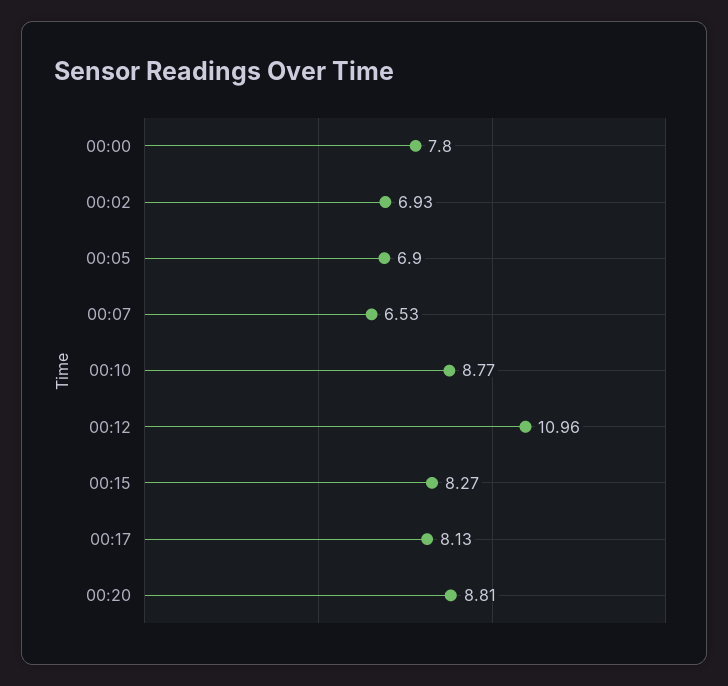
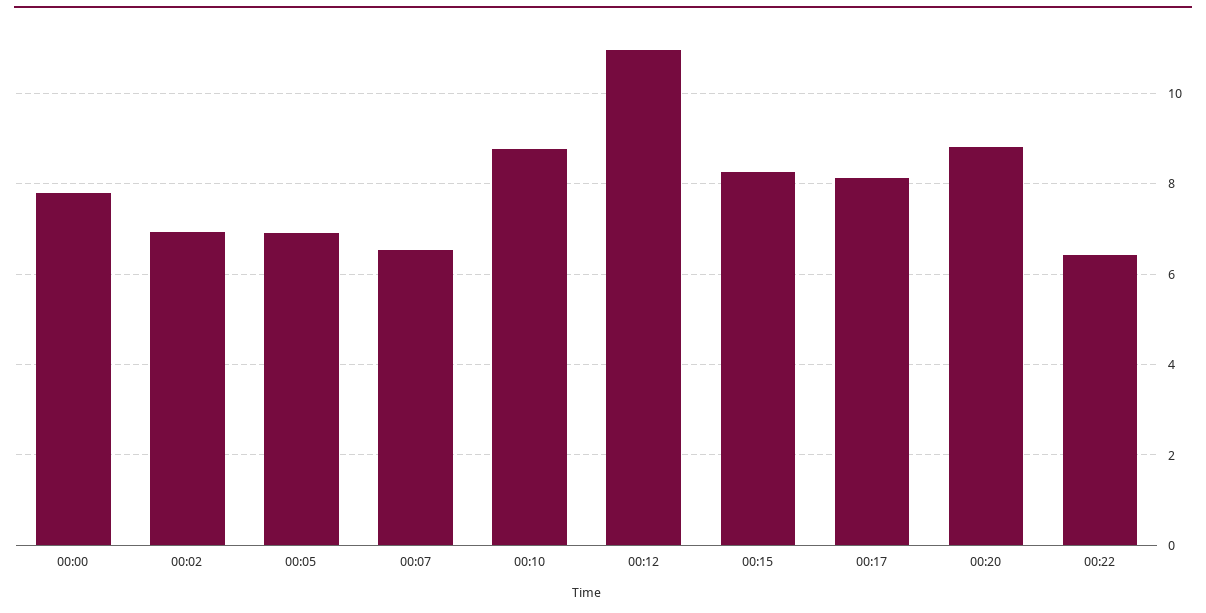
00:22: none -> 6.4

